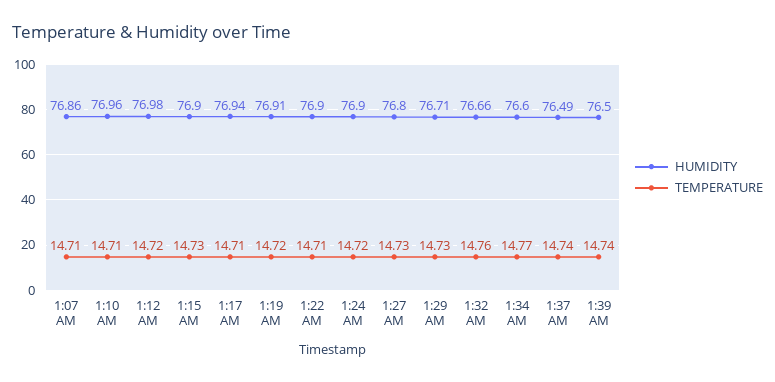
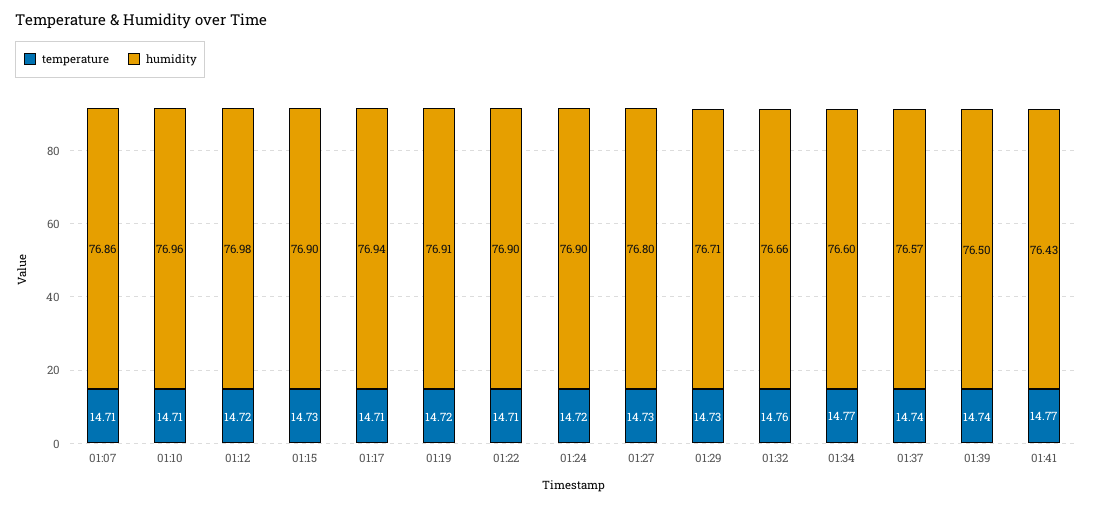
HUMIDITY, 1:37 AM: 76.49 -> 76.57
TEMPERATURE, 01:41: none -> 14.77
HUMIDITY, 01:41: none -> 76.43

